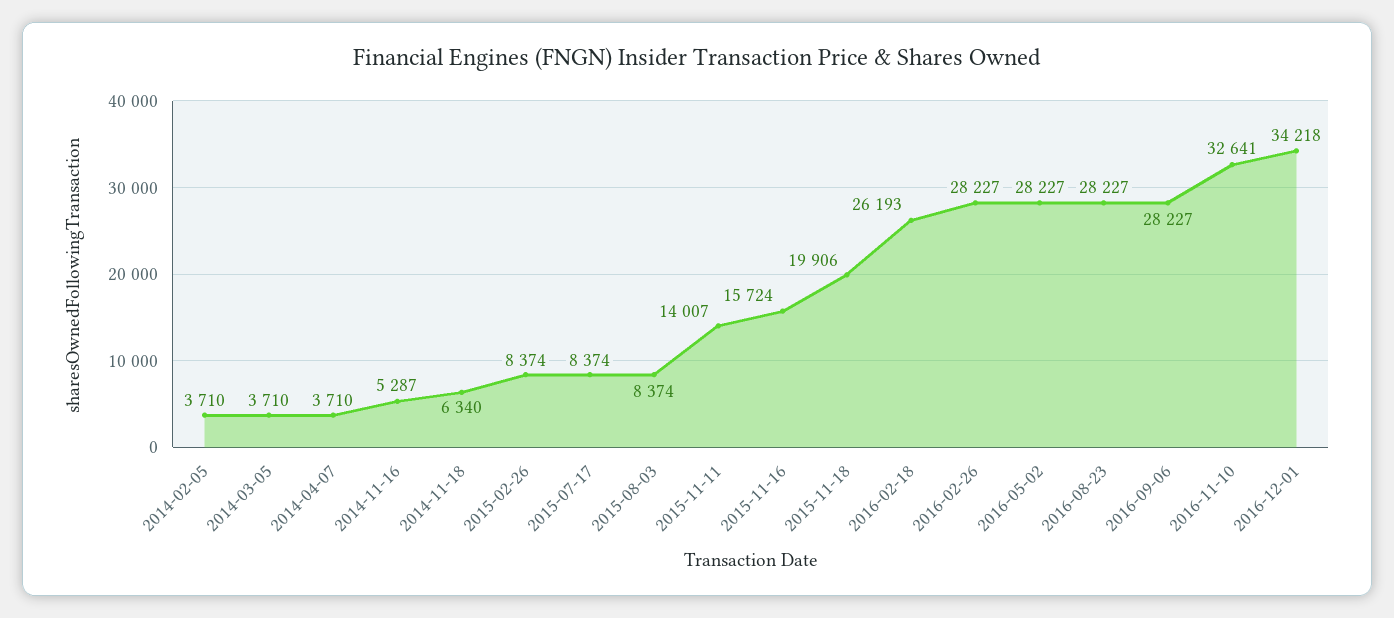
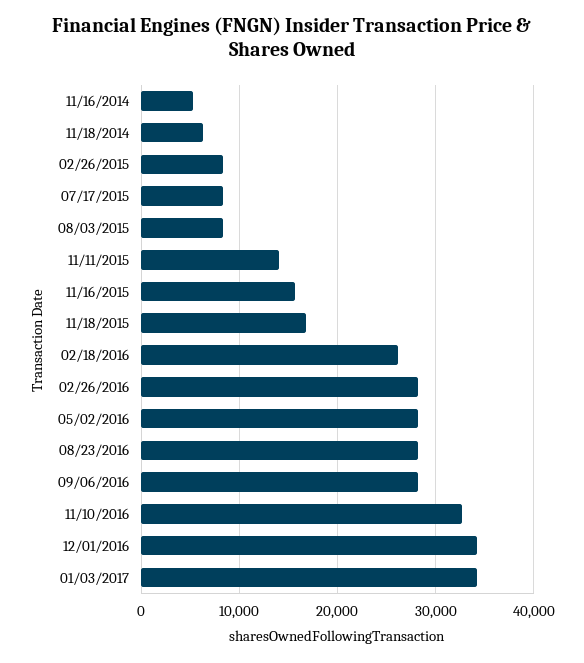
2014-02-05: 3710 -> none
2014-03-05: 3710 -> none
2014-04-07: 3710 -> none
2015-11-18: 19906 -> 17000
01/03/2017: none -> 34000

